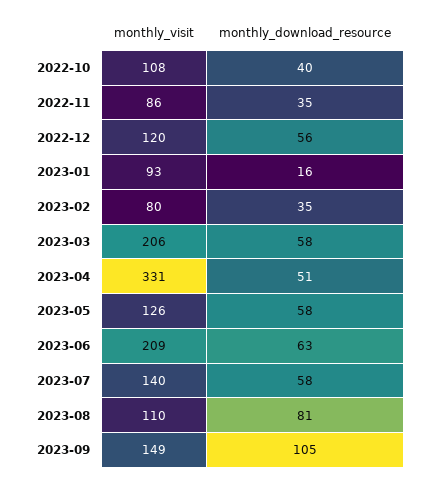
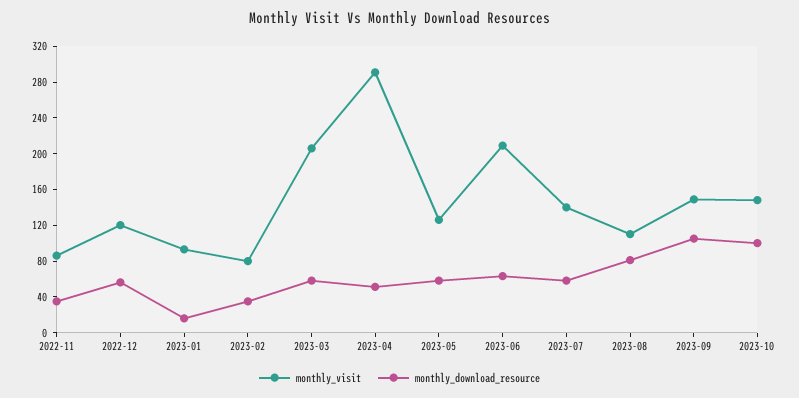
monthly_visit, 2022-10: 108 -> none
monthly_download_resource, 2022-10: 40 -> none
monthly_visit, 2023-04: 331 -> 290
monthly_visit, 2023-10: none -> 150
monthly_download_resource, 2023-10: none -> 100

